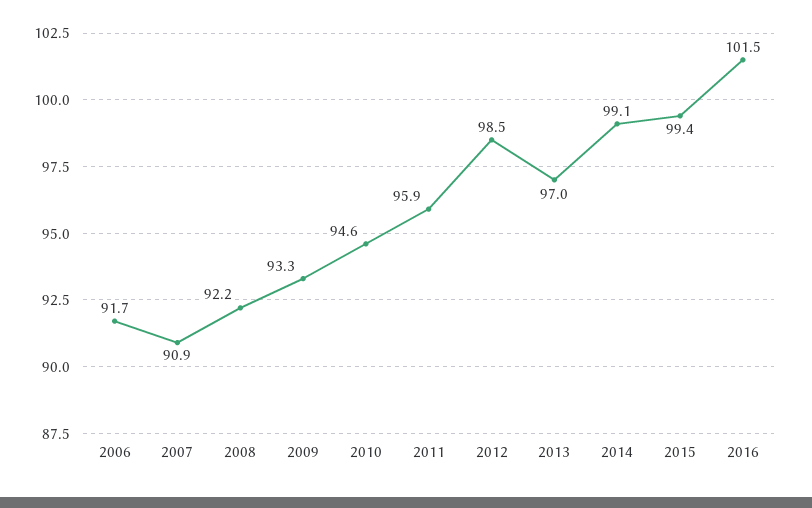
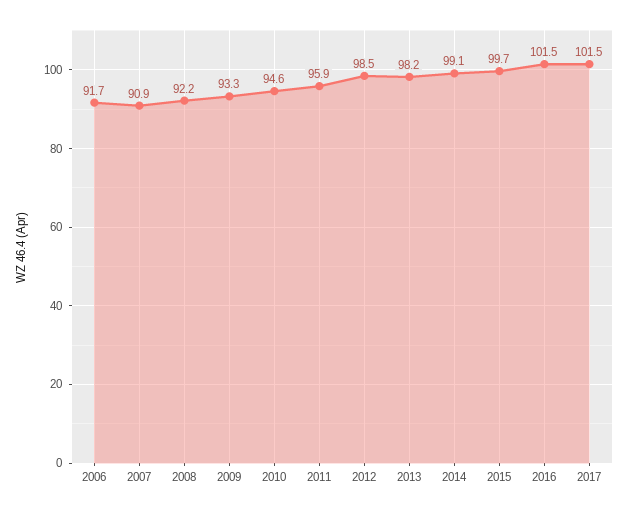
2013: 97 -> 98.2
2015: 99.4 -> 99.7
2017: none -> 101.5

